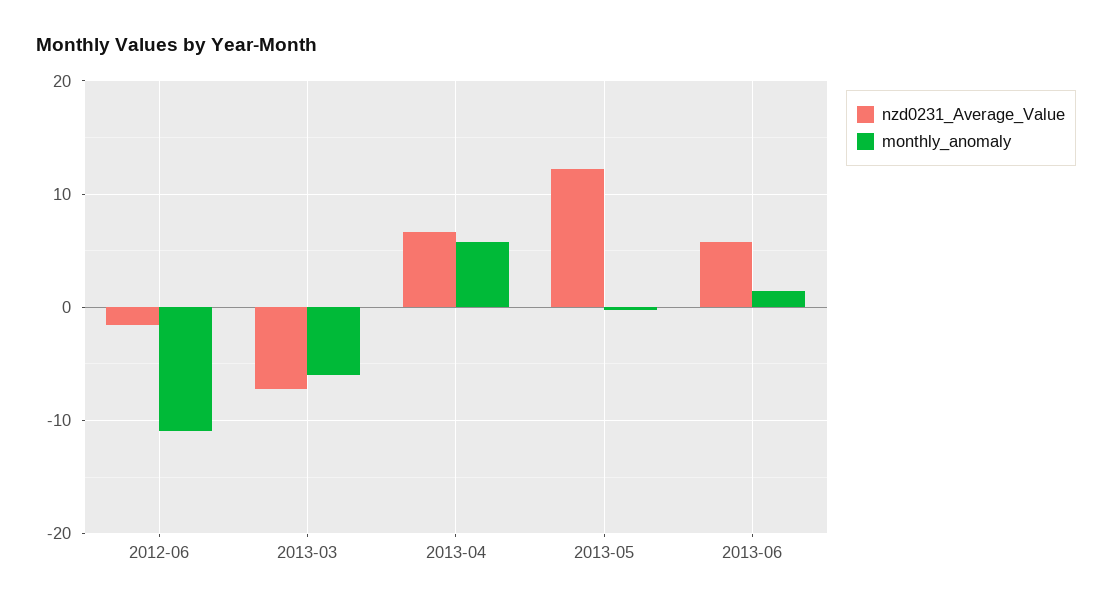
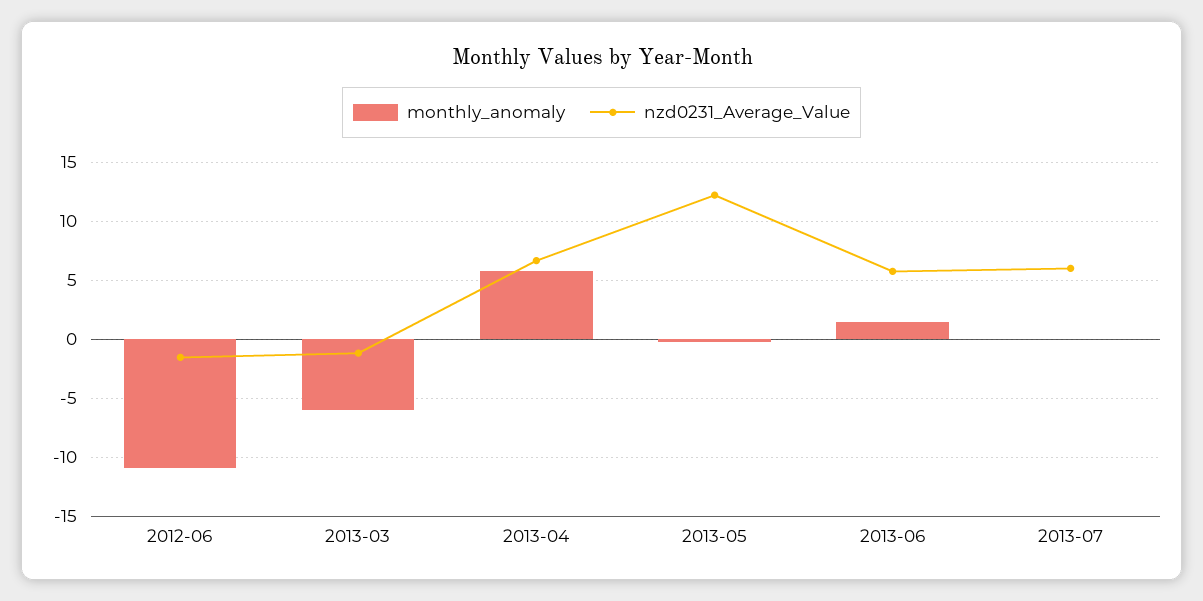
nzd0231_Average_Value, 2013-03: -7 -> -1
monthly_anomaly, 2013-07: none -> 0
nzd0231_Average_Value, 2013-07: none -> 6

